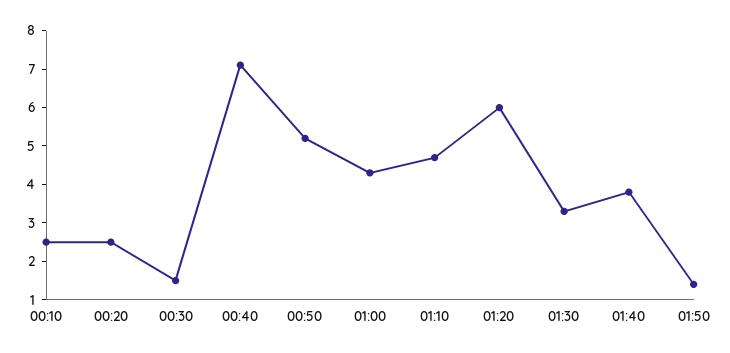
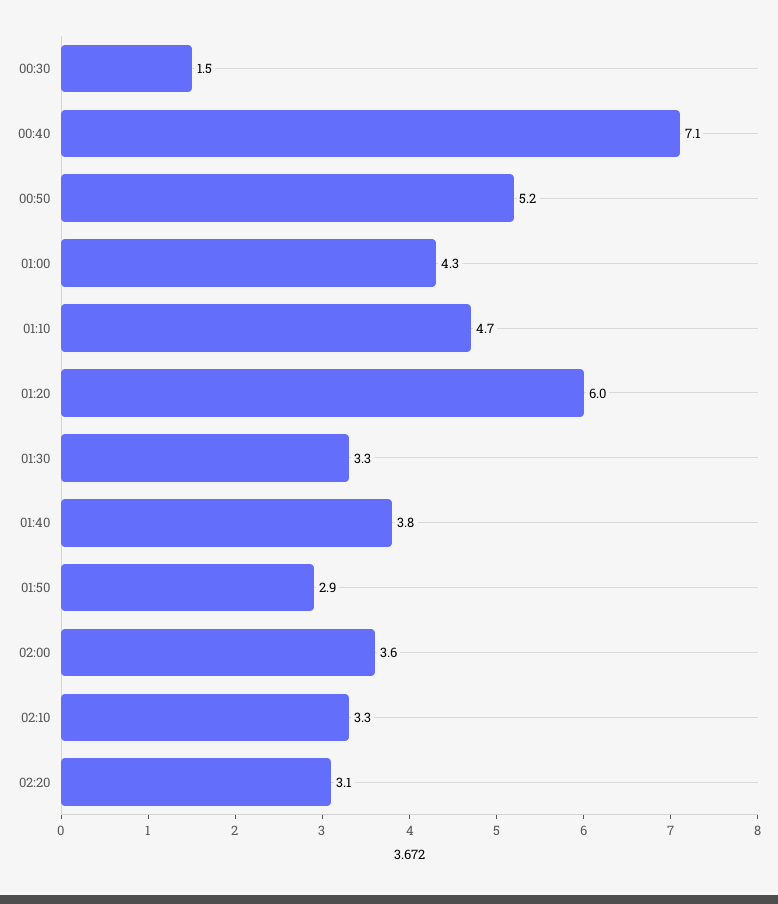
00:10: 2.5 -> none
00:20: 2.5 -> none
01:50: 1.5 -> 2.9
02:00: none -> 3.6
02:10: none -> 3.3
02:20: none -> 3.1

